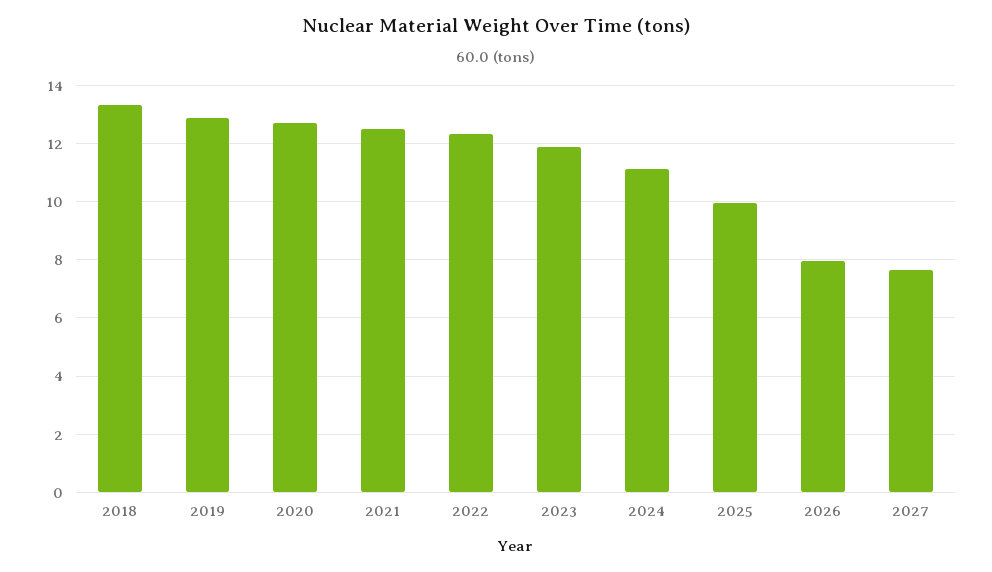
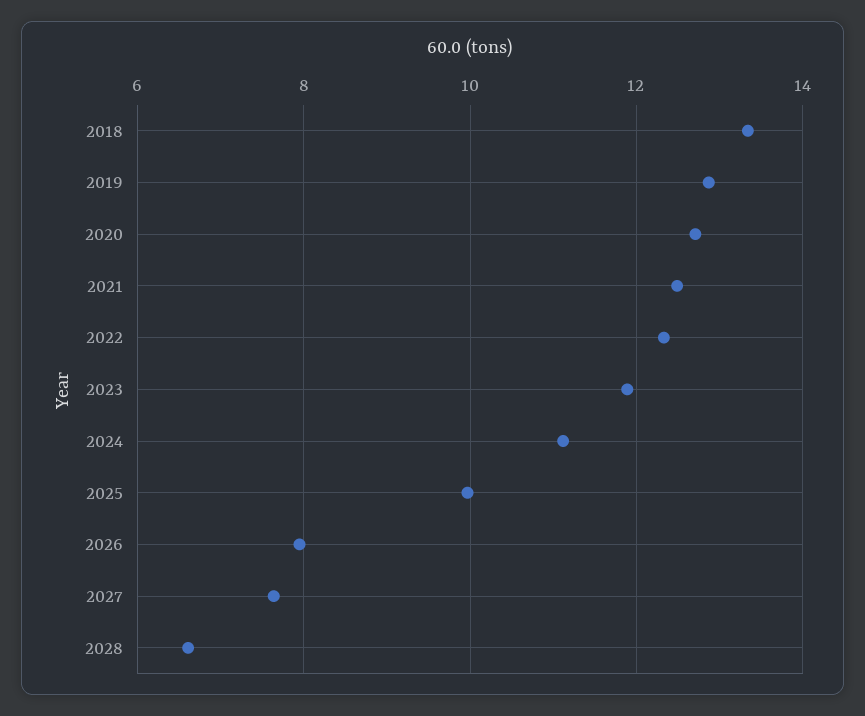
2028: none -> 6.6

